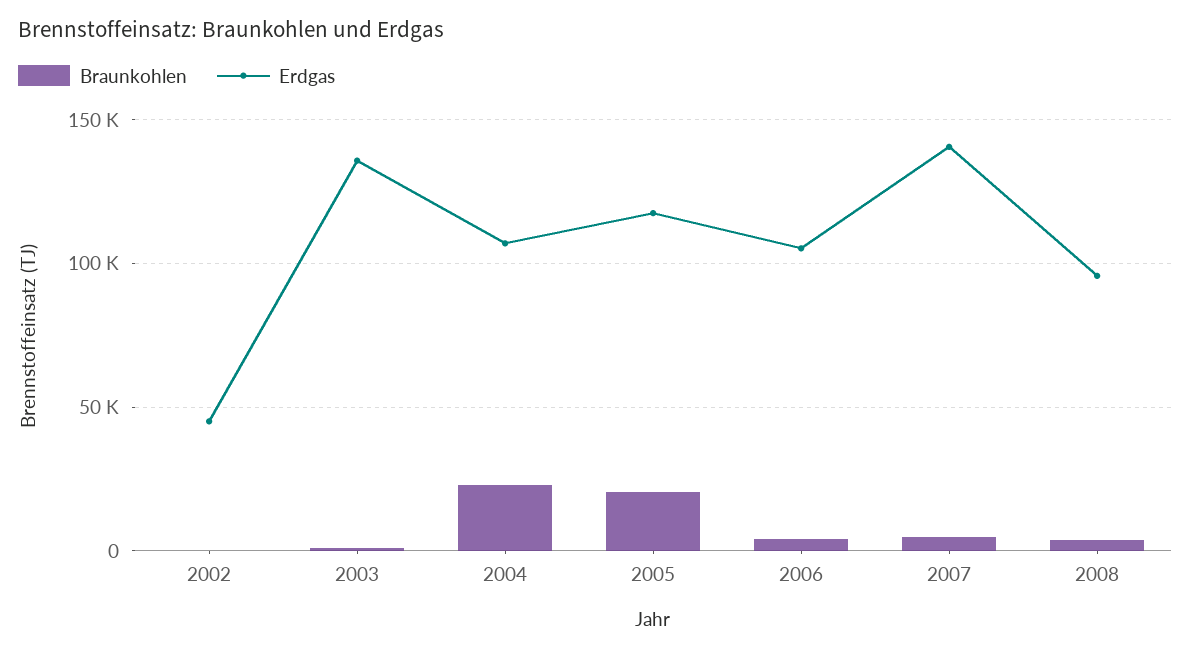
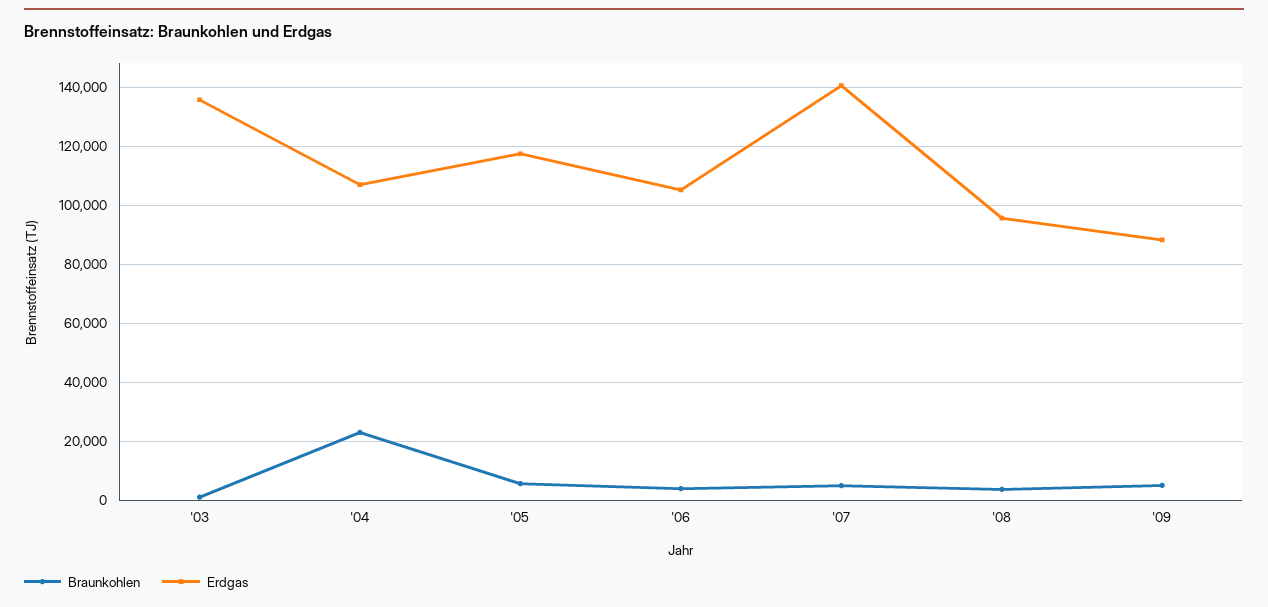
Braunkohlen, 2002: 0 -> none
Erdgas, 2002: 45000 -> none
Braunkohlen, 2005: 20000 -> 5000
Braunkohlen, '09: none -> 5000
Erdgas, '09: none -> 87500

